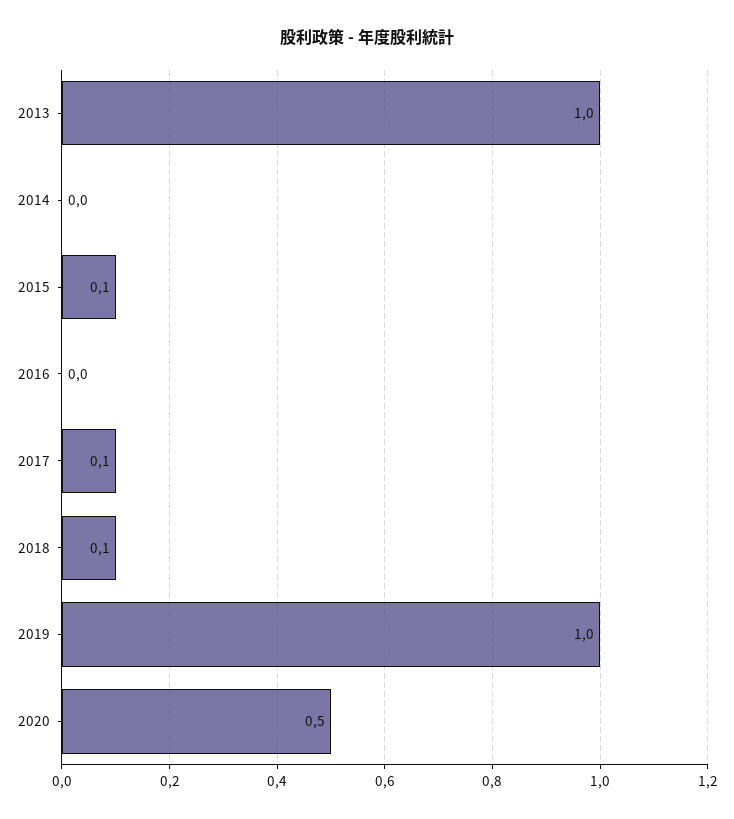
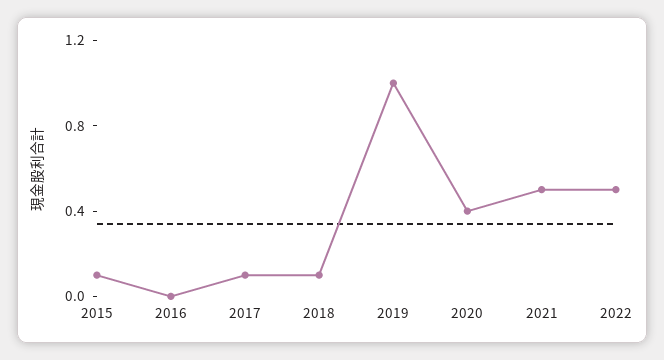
2013: 1 -> none
2014: 0 -> none
2020: 0.5 -> 0.4
2021: none -> 0.5
2022: none -> 0.5

